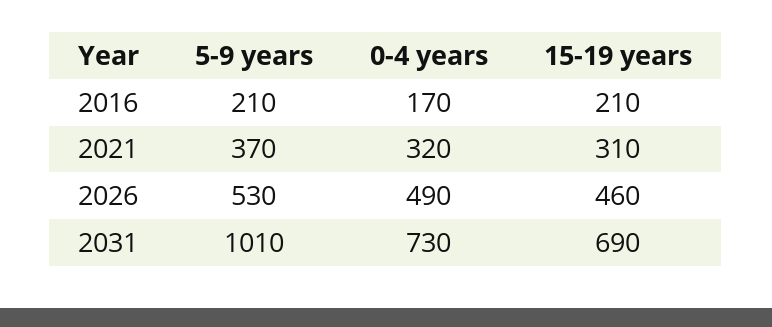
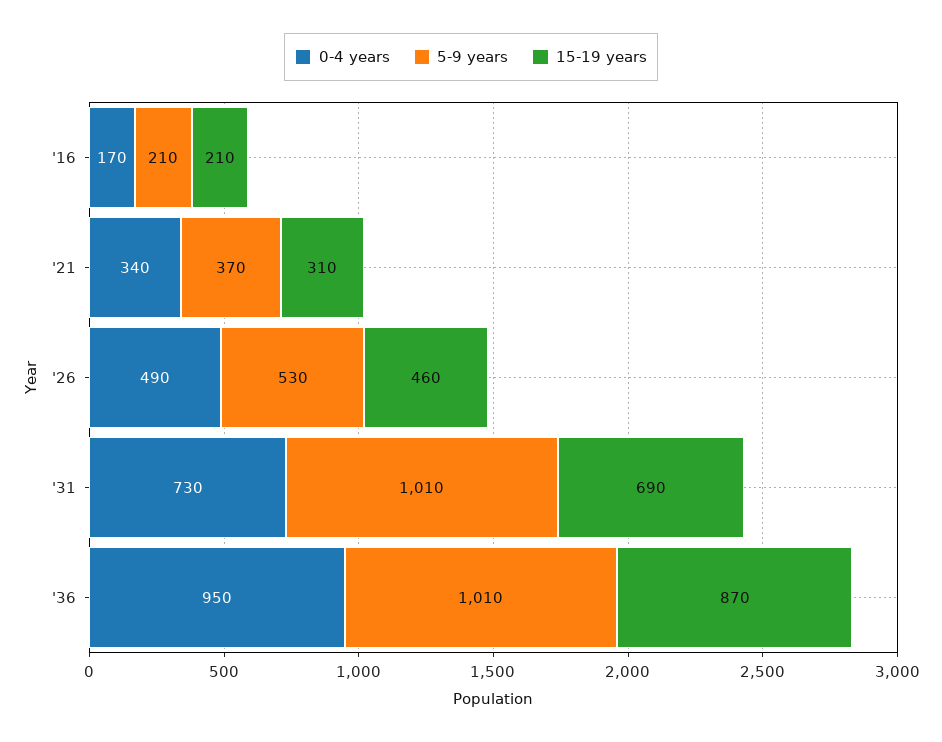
0-4 years, 2021: 320 -> 340
0-4 years, '36: none -> 950
5-9 years, '36: none -> 1010
15-19 years, '36: none -> 870

